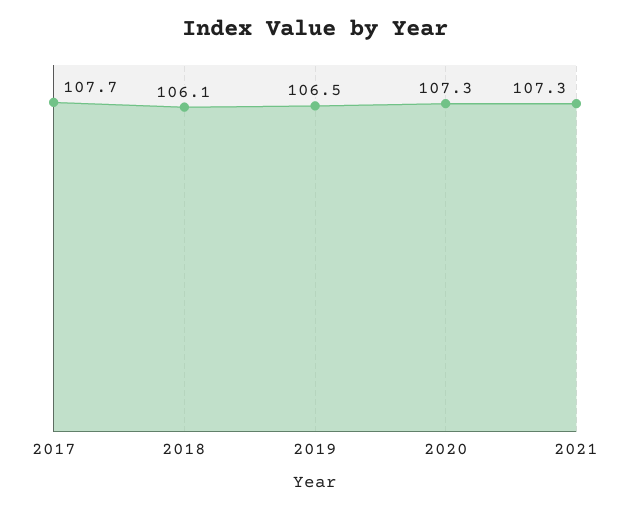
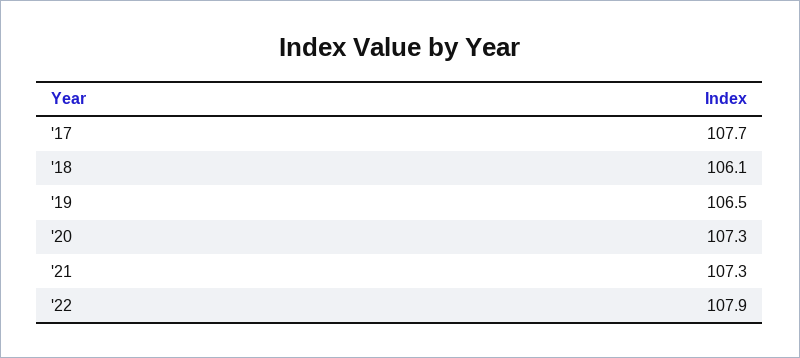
'22: none -> 107.9

